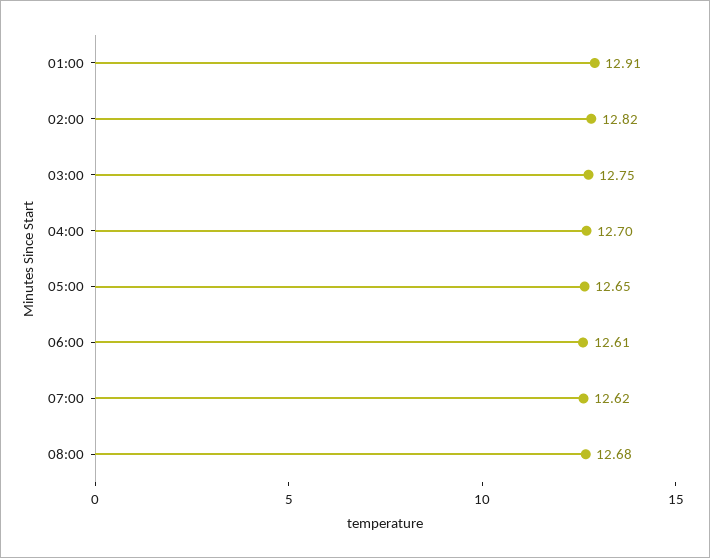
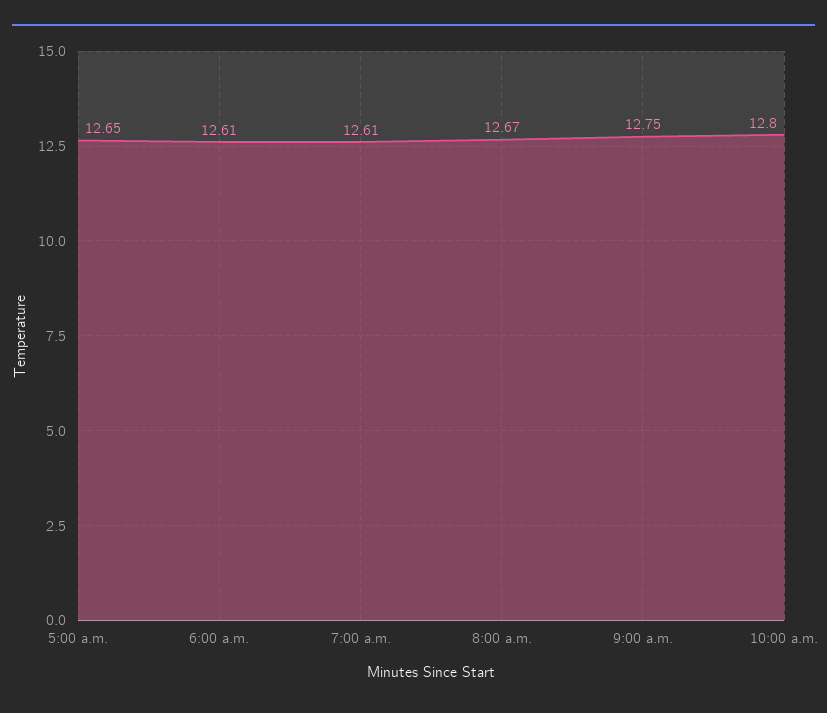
01:00: 12.91 -> none
02:00: 12.82 -> none
03:00: 12.75 -> none
04:00: 12.7 -> none
07:00: 12.62 -> 12.61
08:00: 12.68 -> 12.67
9:00 a.m.: none -> 12.75
10:00 a.m.: none -> 12.8

